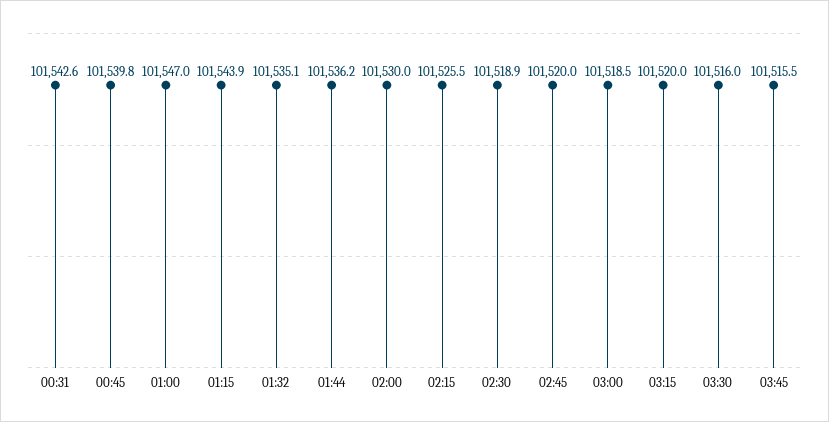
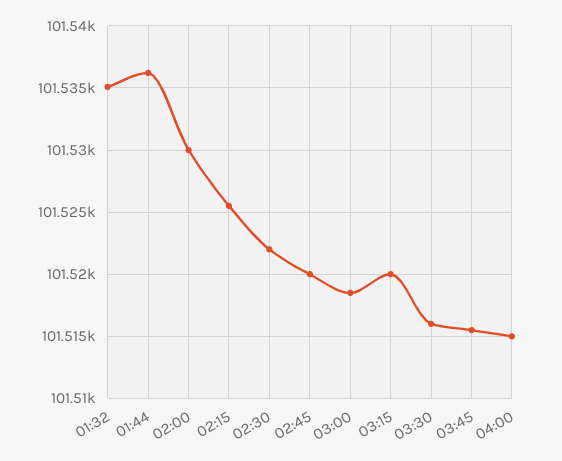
00:31: 101542.6 -> none
00:45: 101539.8 -> none
01:00: 101547 -> none
01:15: 101543.9 -> none
02:30: 101518.9 -> 101522
04:00: none -> 101515

